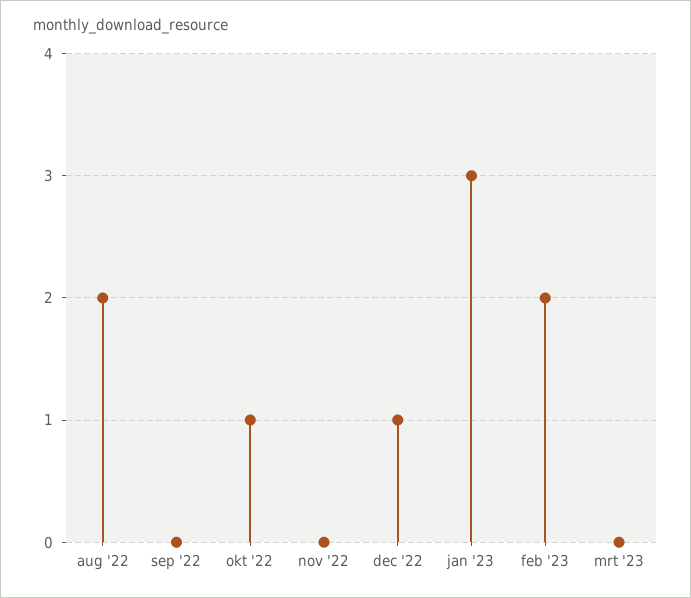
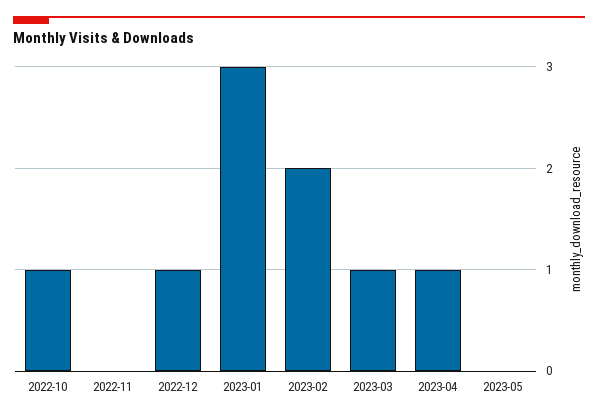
aug '22: 2 -> none
sep '22: 0 -> none
mrt '23: 0 -> 1
2023-04: none -> 1
2023-05: none -> 0

